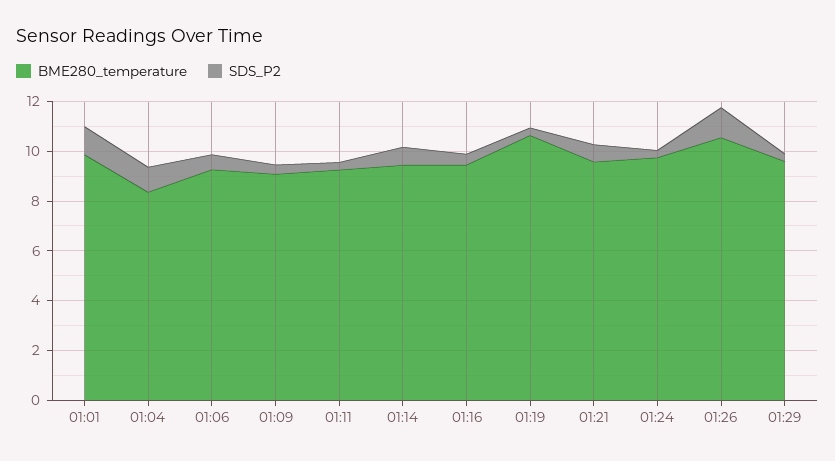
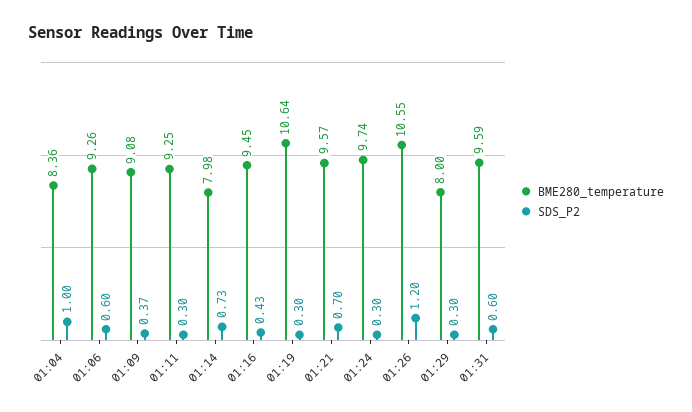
BME280_temperature, 01:01: 10 -> none
SDS_P2, 01:01: 1 -> none
BME280_temperature, 01:14: 9.5 -> 7.98
BME280_temperature, 01:29: 9.5 -> 8
BME280_temperature, 01:31: none -> 9.59
SDS_P2, 01:31: none -> 0.6

